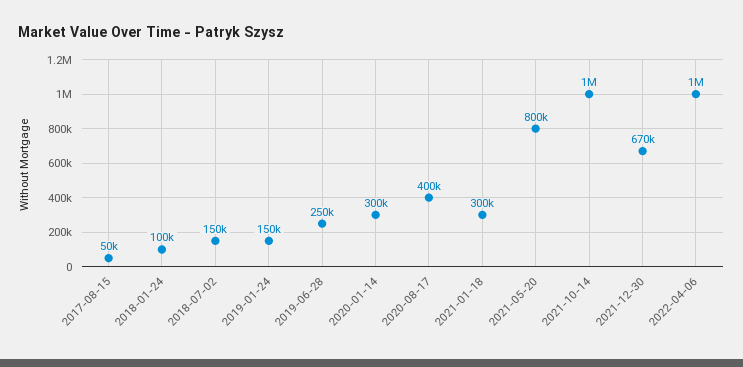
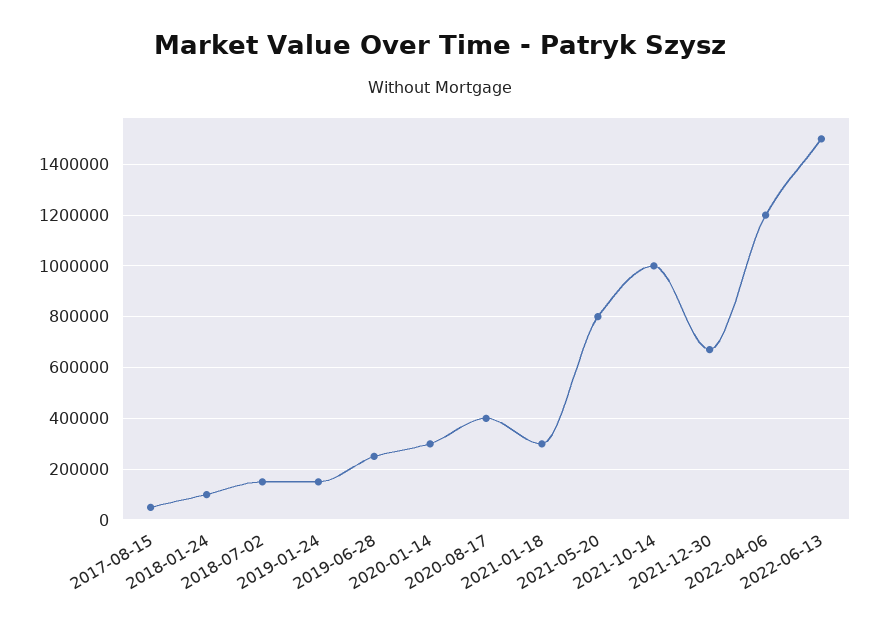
2022-04-06: 1000000 -> 1200000
2022-06-13: none -> 1500000

